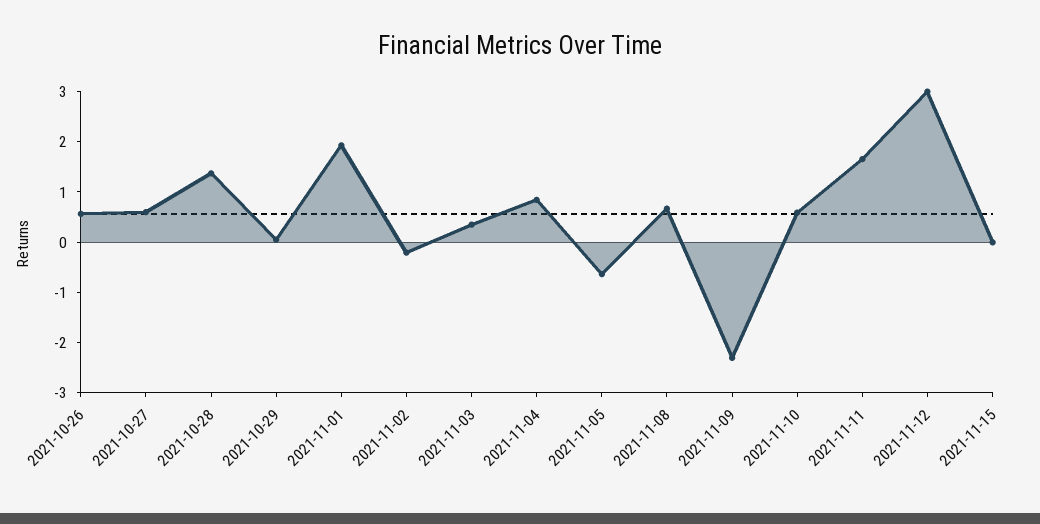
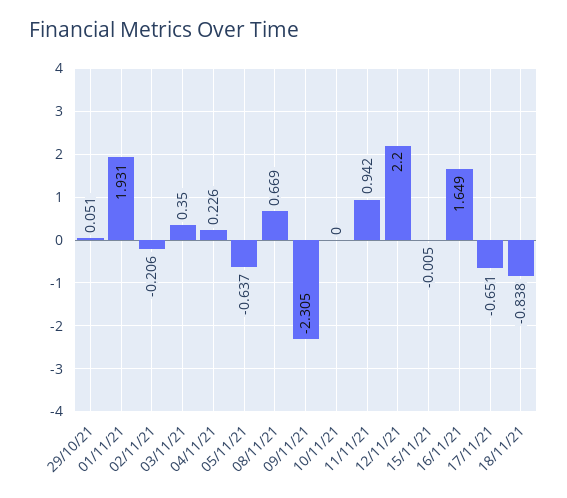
2021-10-26: 0.6 -> none
2021-10-27: 0.6 -> none
2021-10-28: 1.4 -> none
2021-11-04: 0.8 -> 0.226
2021-11-10: 0.6 -> 0
2021-11-11: 1.6 -> 0.942
2021-11-12: 3 -> 2.2
16/11/21: none -> 1.649
17/11/21: none -> -0.651
18/11/21: none -> -0.838

